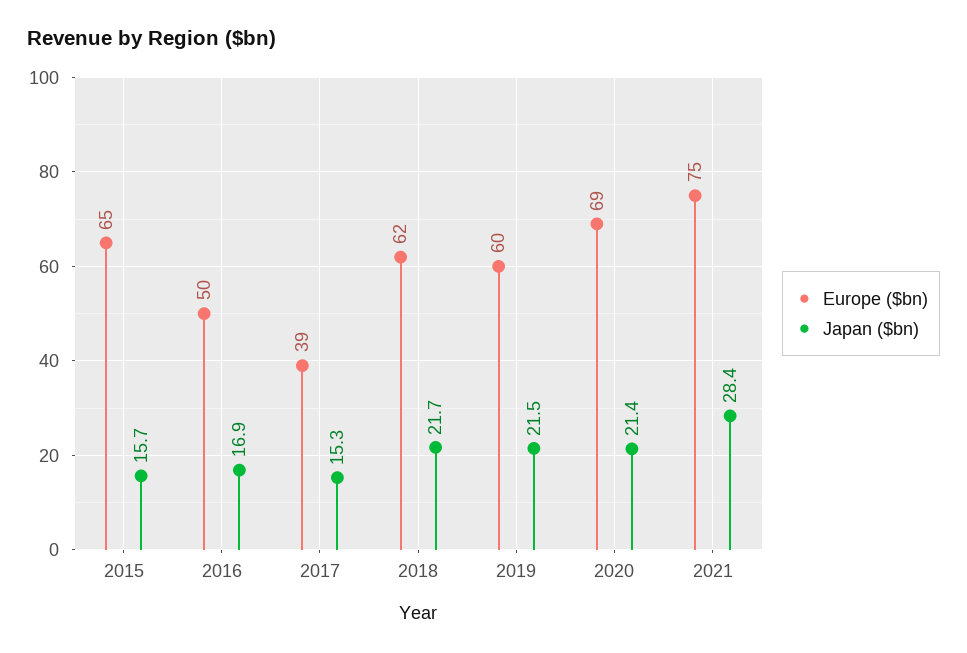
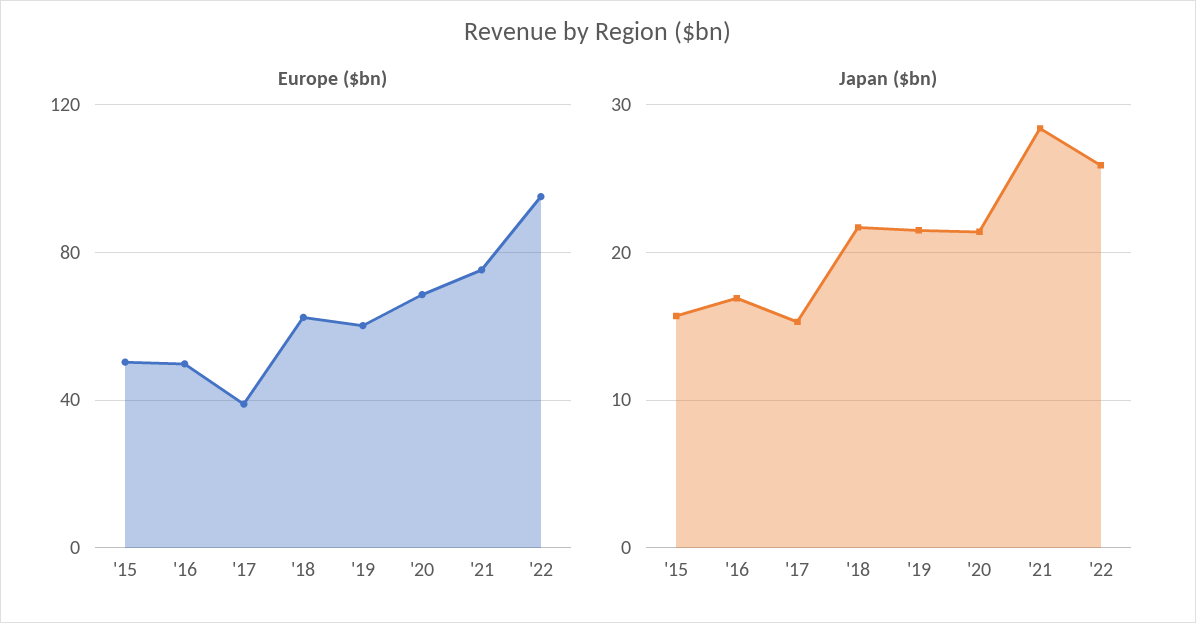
Europe ($bn), 2015: 65 -> 50
Europe ($bn), '22: none -> 95
Japan ($bn), '22: none -> 26

